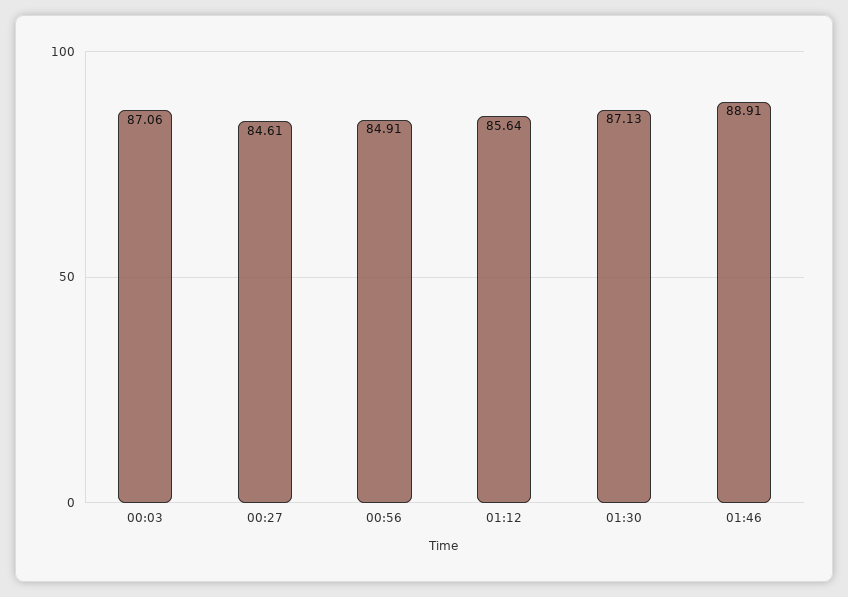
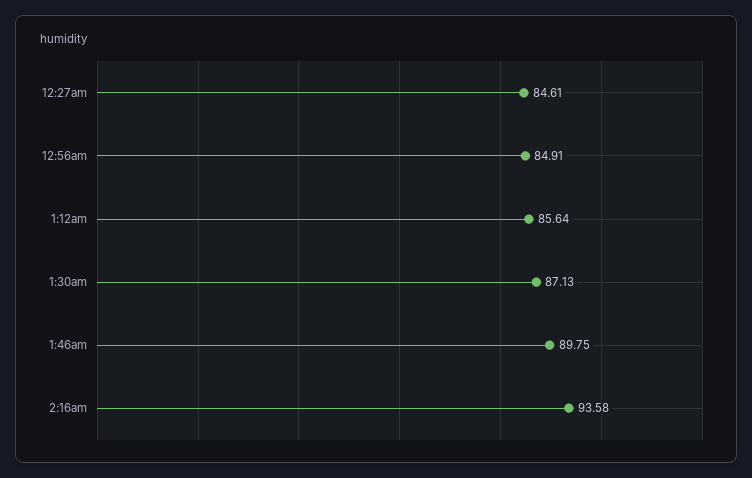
00:03: 87.06 -> none
01:46: 88.91 -> 89.75
2:16am: none -> 93.58

